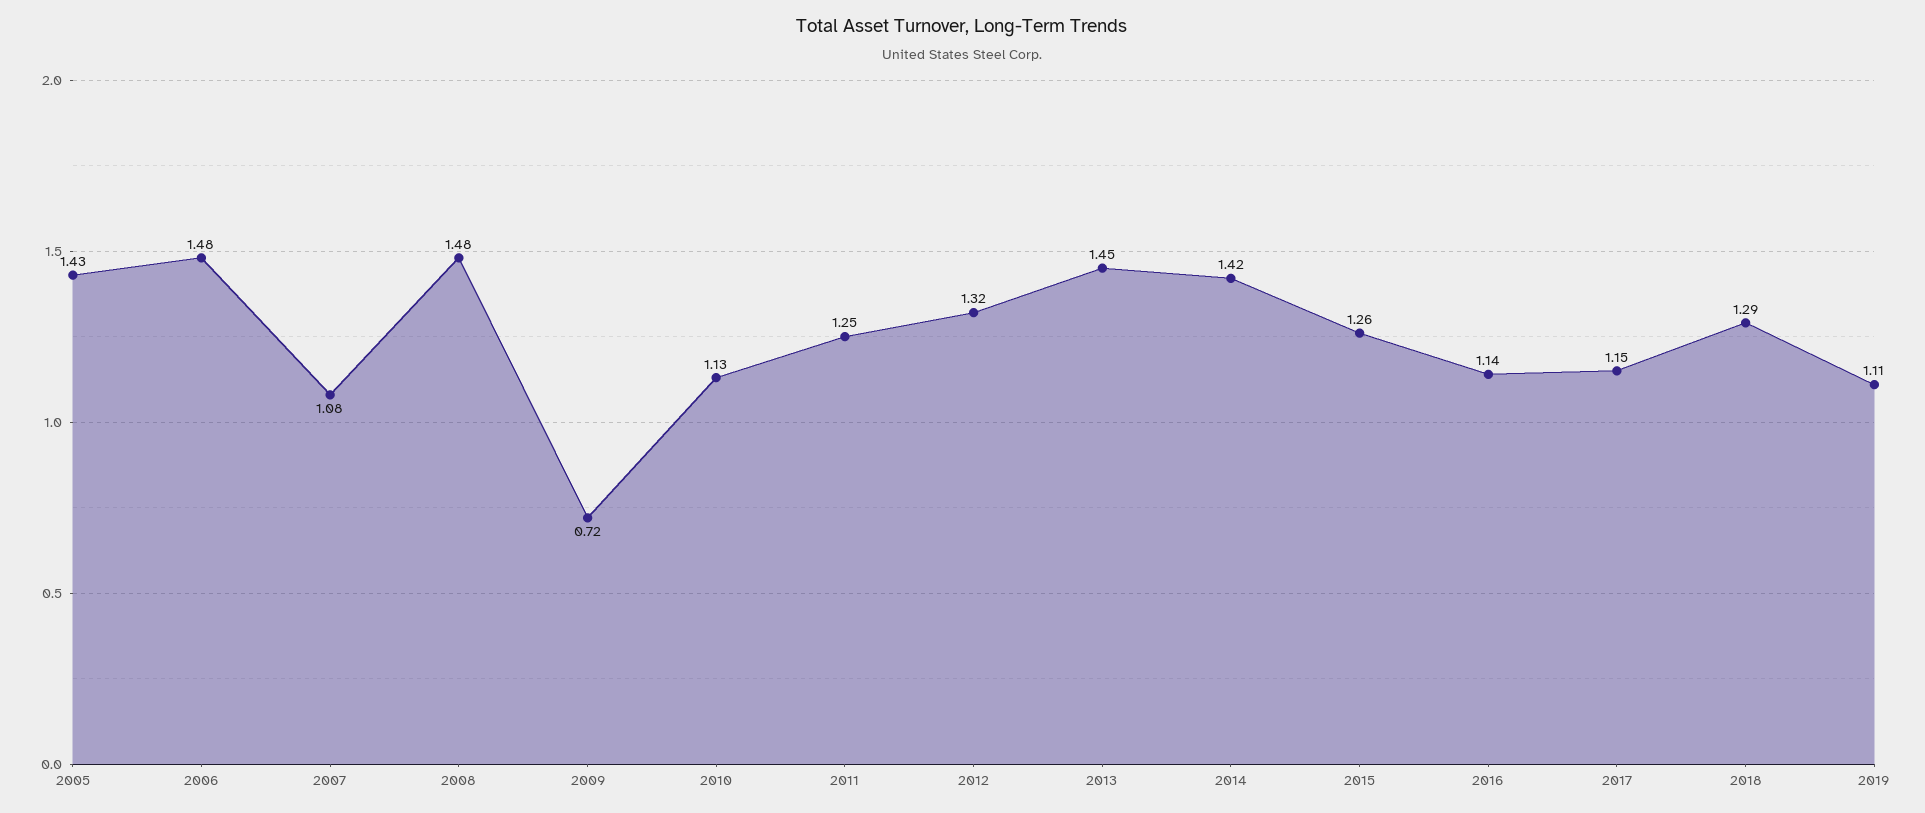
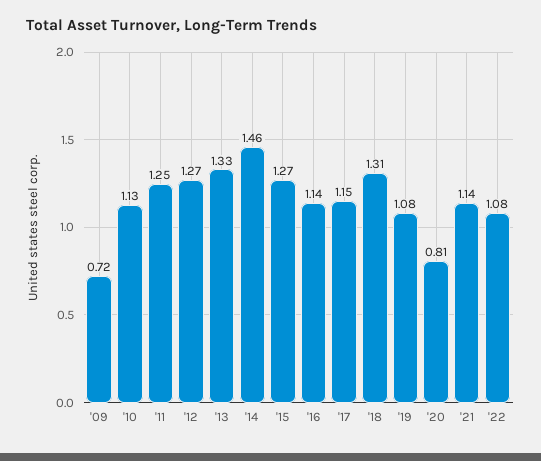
2005: 1.43 -> none
2006: 1.48 -> none
2007: 1.08 -> none
2008: 1.48 -> none
2012: 1.32 -> 1.27
2013: 1.45 -> 1.33
2014: 1.42 -> 1.46
2015: 1.26 -> 1.27
2018: 1.29 -> 1.31
2019: 1.11 -> 1.08
'20: none -> 0.81
'21: none -> 1.14
'22: none -> 1.08

